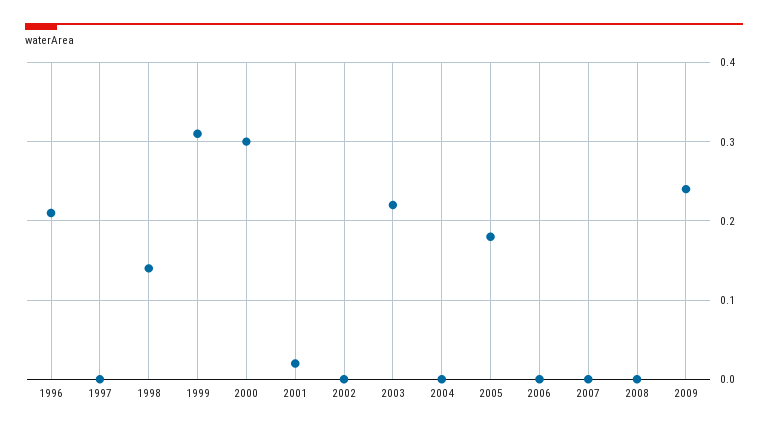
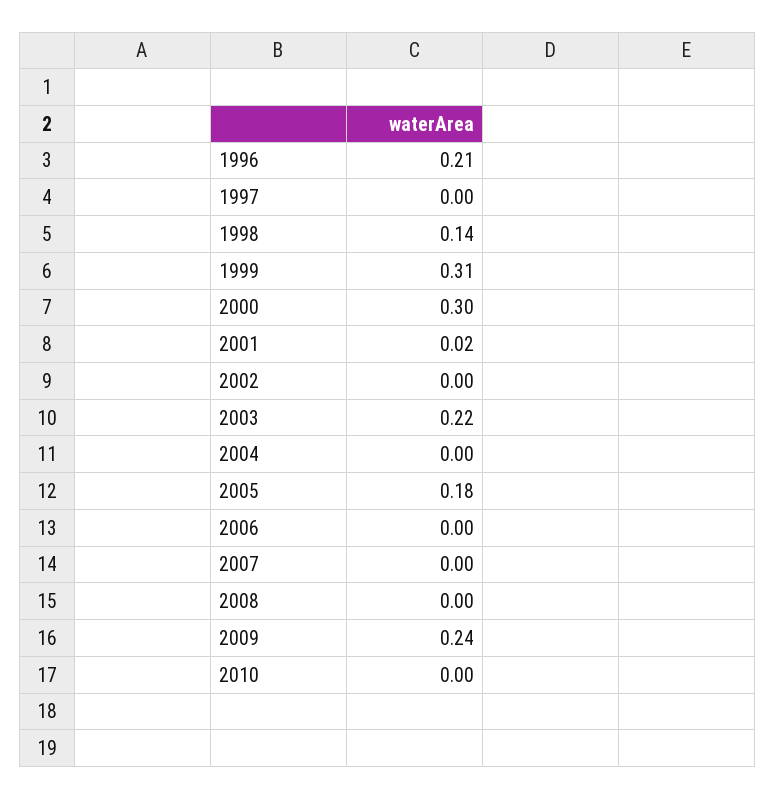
2010: none -> 0

